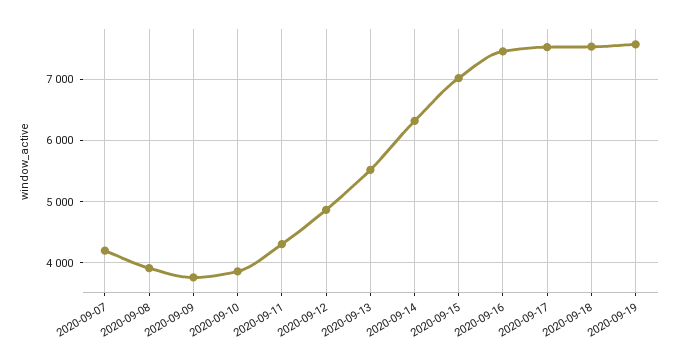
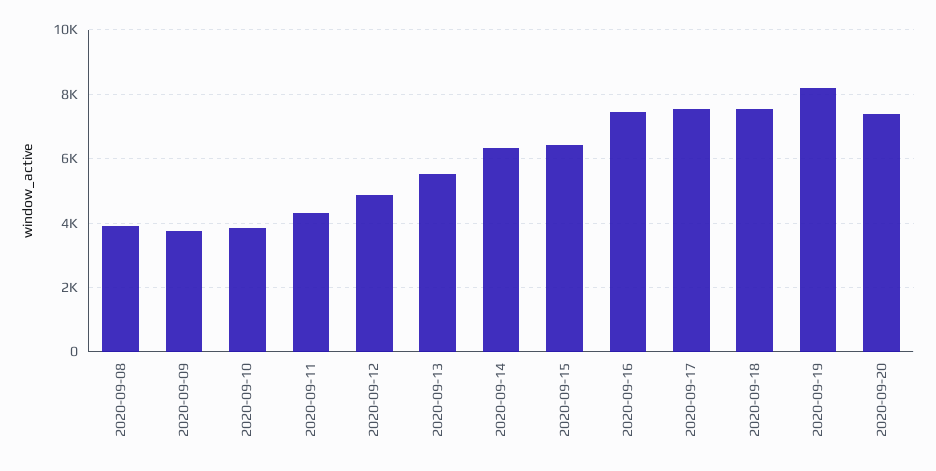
2020-09-07: 4200 -> none
2020-09-15: 7000 -> 6400
2020-09-19: 7600 -> 8200
2020-09-20: none -> 7400

